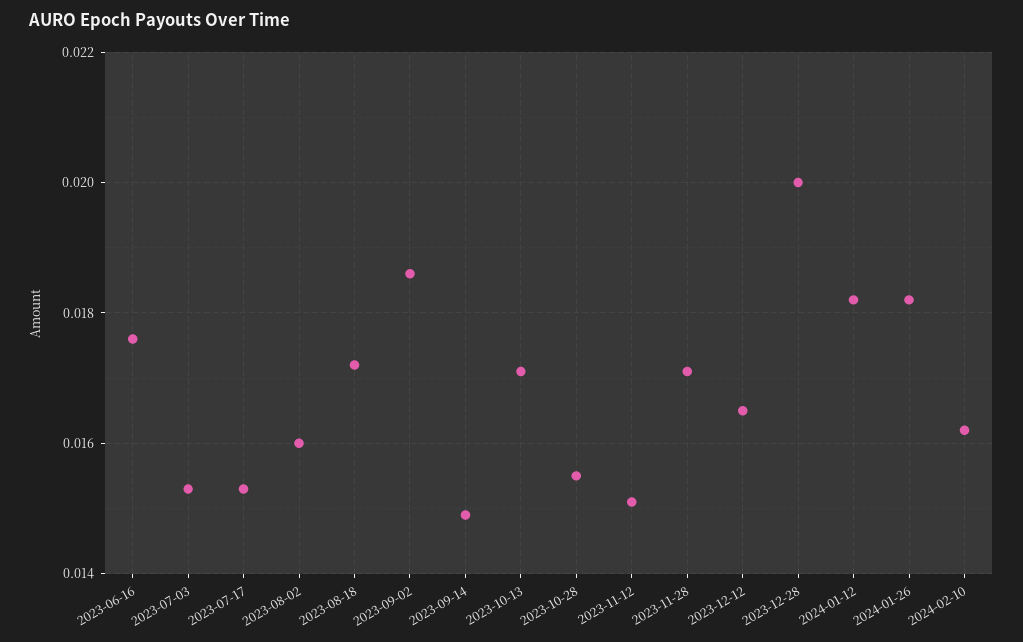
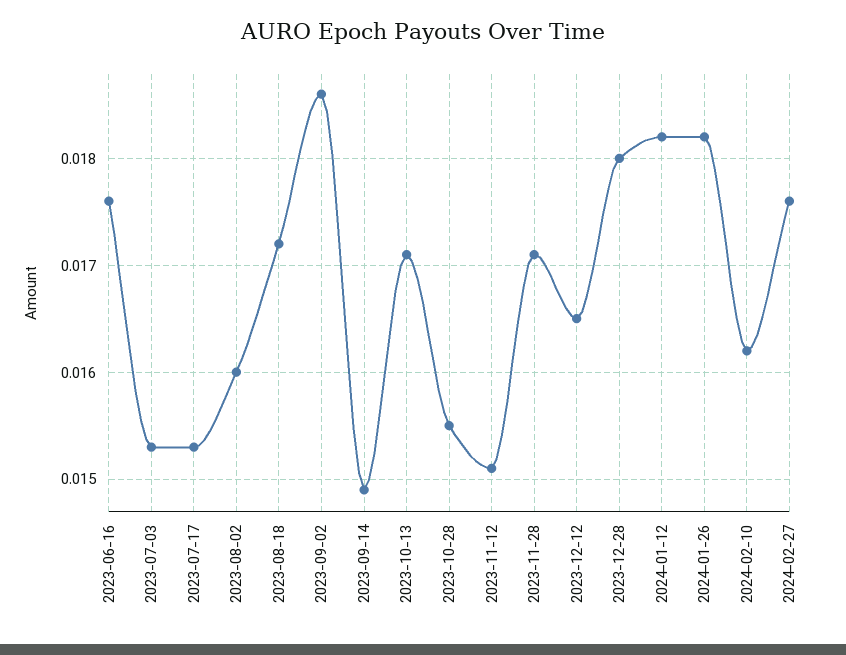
2023-12-28: 0.02 -> 0.018
2024-02-27: none -> 0.0176

